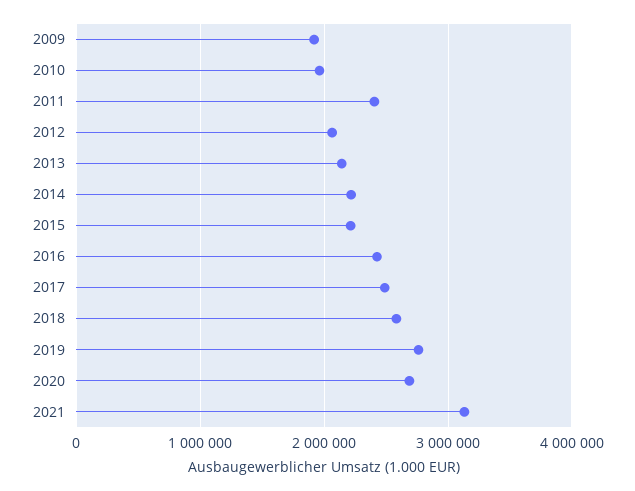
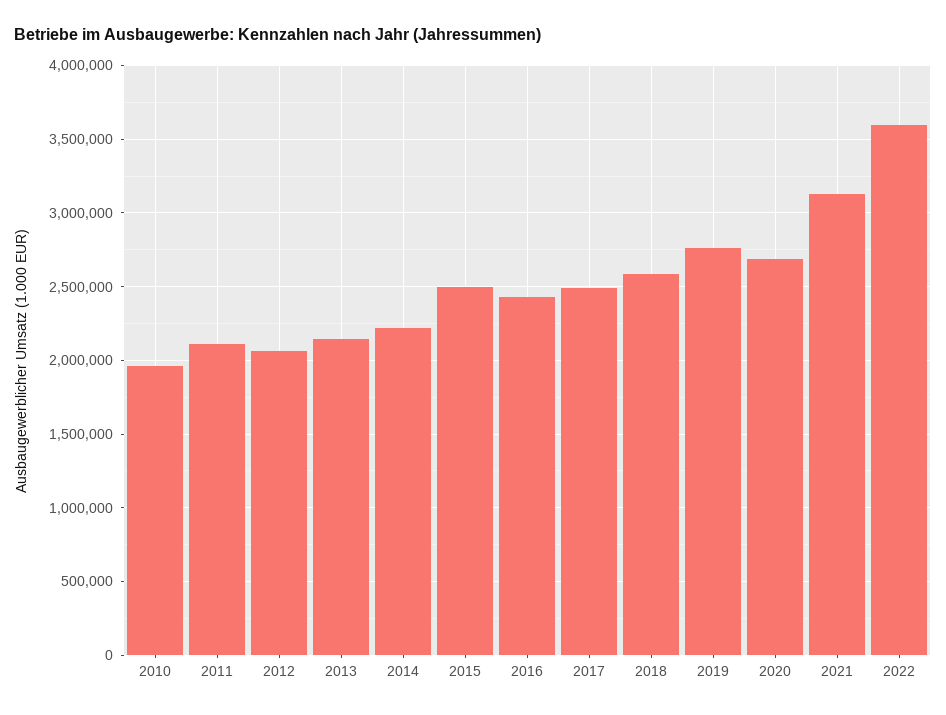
2009: 1900000 -> none
2011: 2400000 -> 2100000
2015: 2200000 -> 2500000
2022: none -> 3600000

